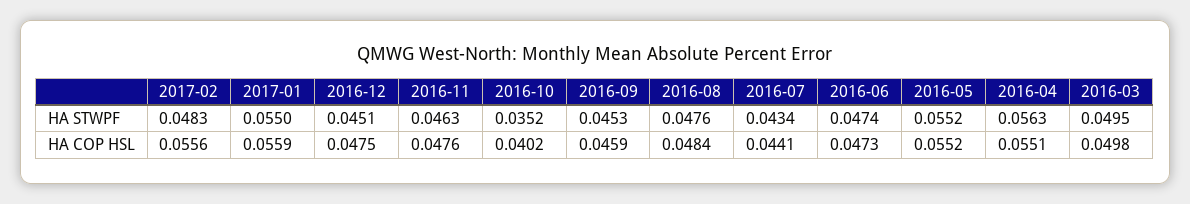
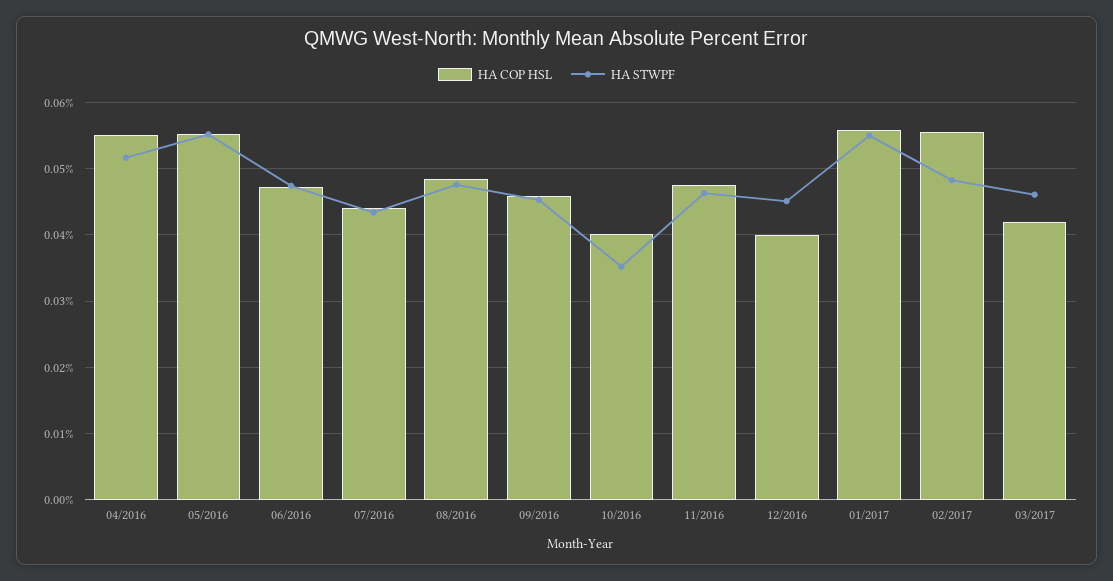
HA STWPF, 2016-04: 0.0563 -> 0.052
HA STWPF, 2016-03: 0.0495 -> none
HA COP HSL, 2016-12: 0.0475 -> 0.04
HA COP HSL, 2016-03: 0.0498 -> none
HA COP HSL, 03/2017: none -> 0.042
HA STWPF, 03/2017: none -> 0.046

